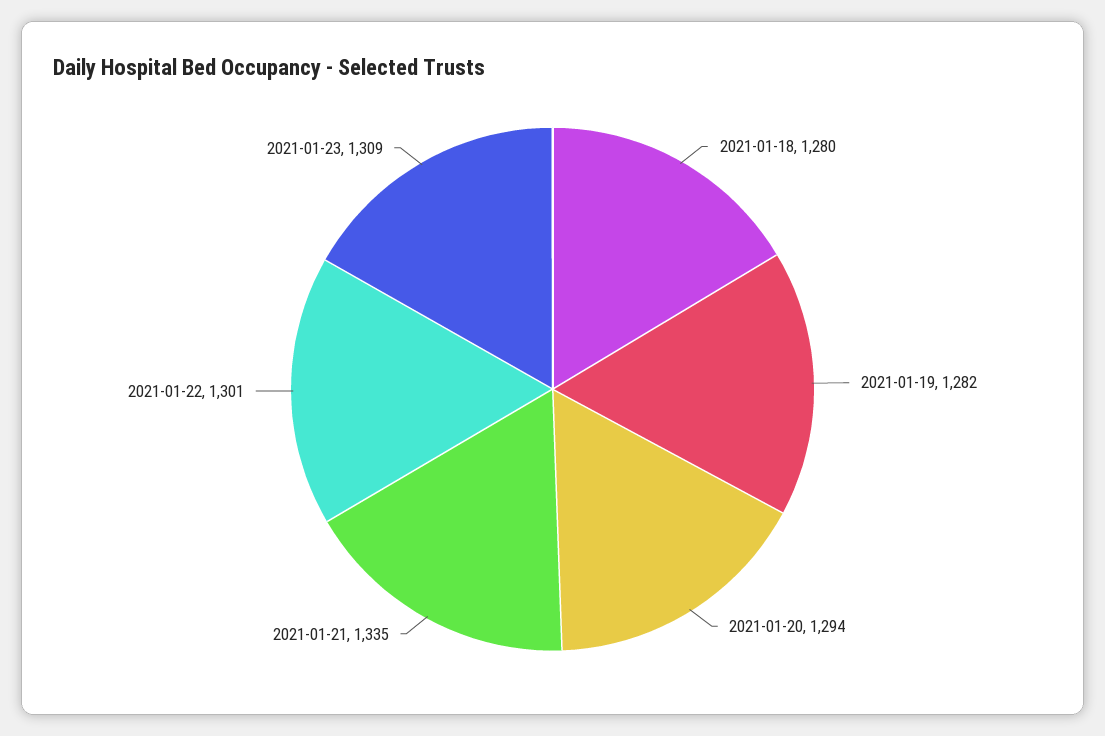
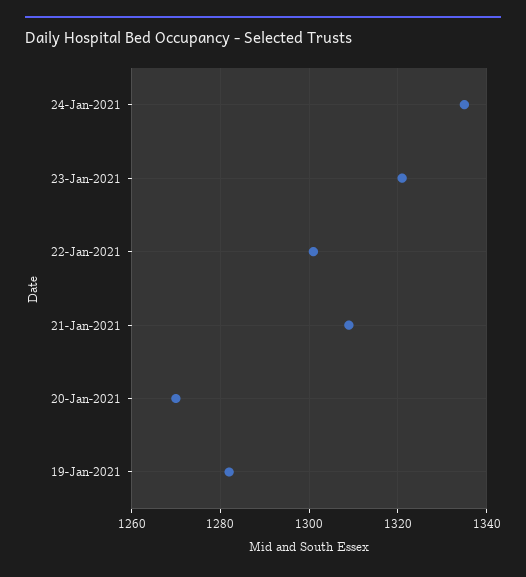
2021-01-18: 1280 -> none
2021-01-20: 1294 -> 1270
2021-01-21: 1335 -> 1310
2021-01-23: 1309 -> 1320
24-Jan-2021: none -> 1335

